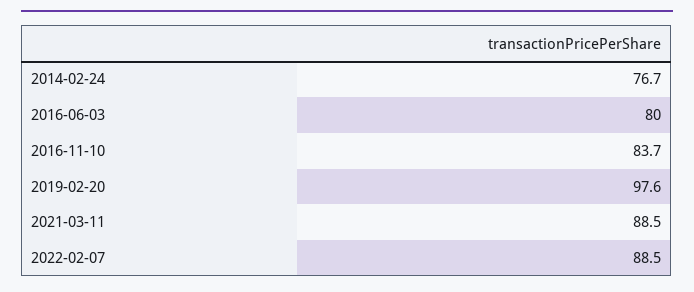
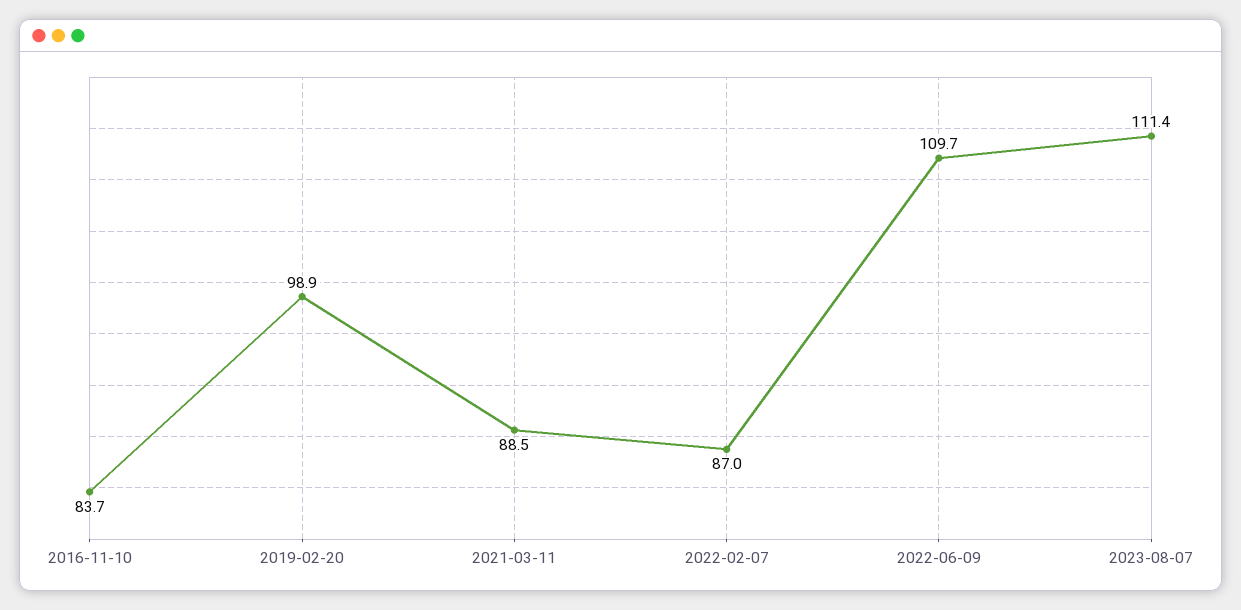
2014-02-24: 76.7 -> none
2016-06-03: 80 -> none
2019-02-20: 97.6 -> 98.9
2022-02-07: 88.5 -> 87
2022-06-09: none -> 109.7
2023-08-07: none -> 111.4

